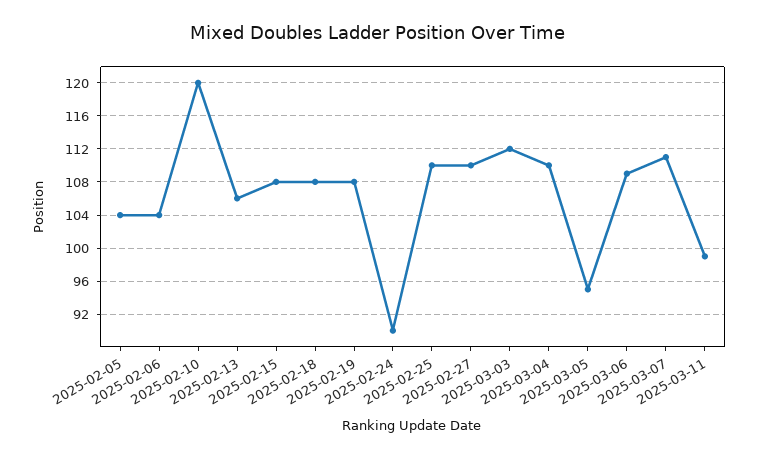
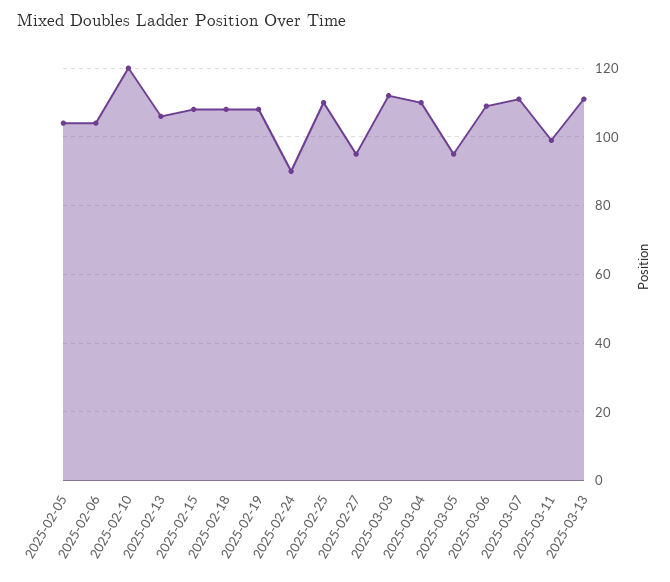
2025-02-27: 110 -> 95
2025-03-13: none -> 110

